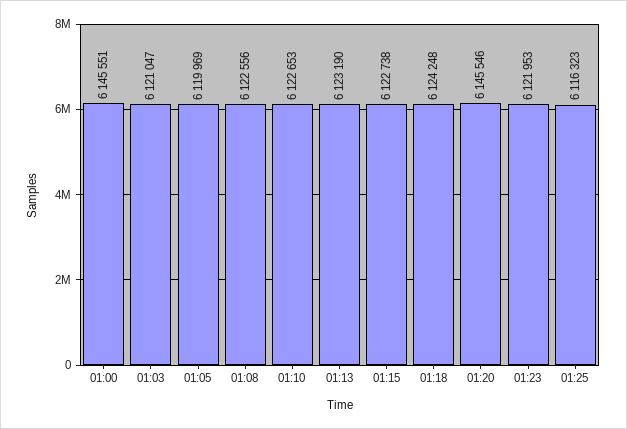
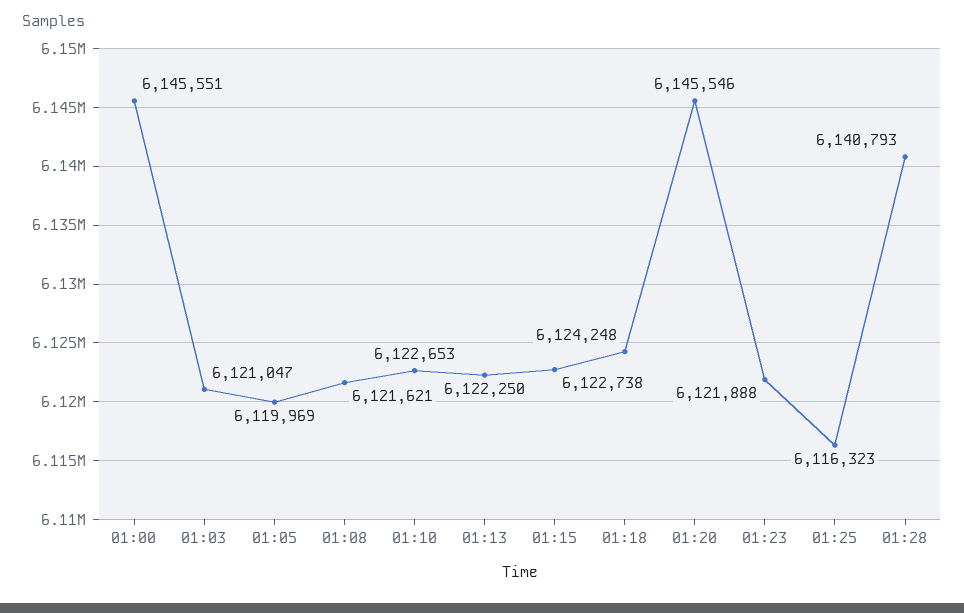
01:08: 6122556 -> 6121621
01:13: 6123190 -> 6122250
01:23: 6121953 -> 6121888
01:28: none -> 6140793

